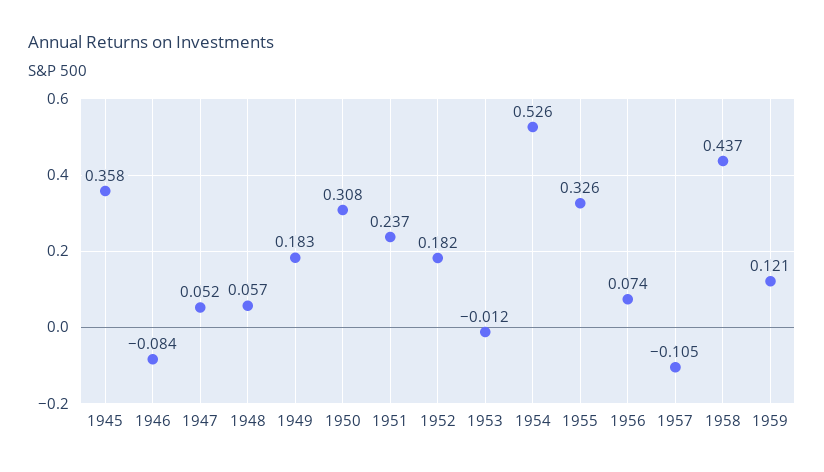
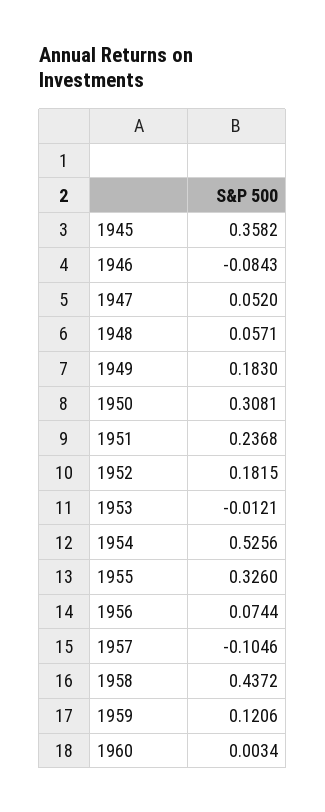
1960: none -> 0.0034

